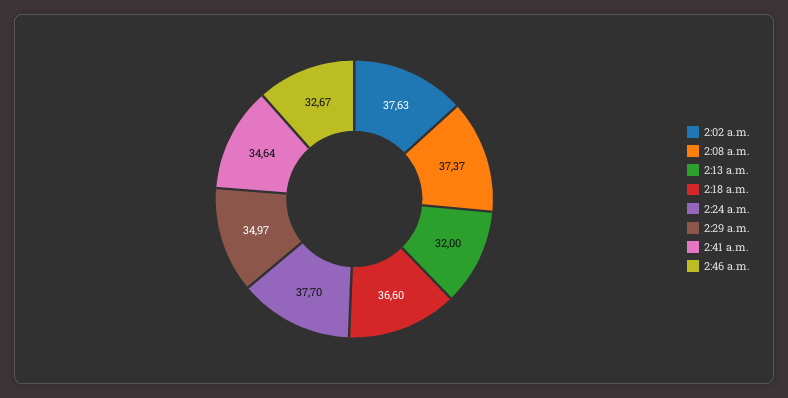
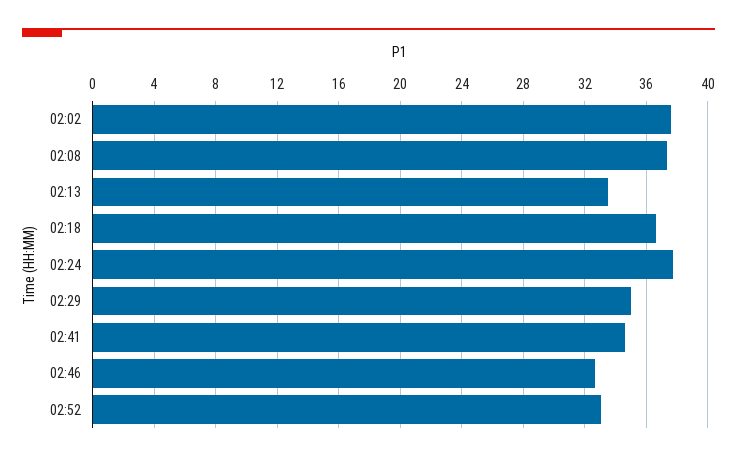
2:13 a.m.: 32 -> 33.5
02:52: none -> 33

